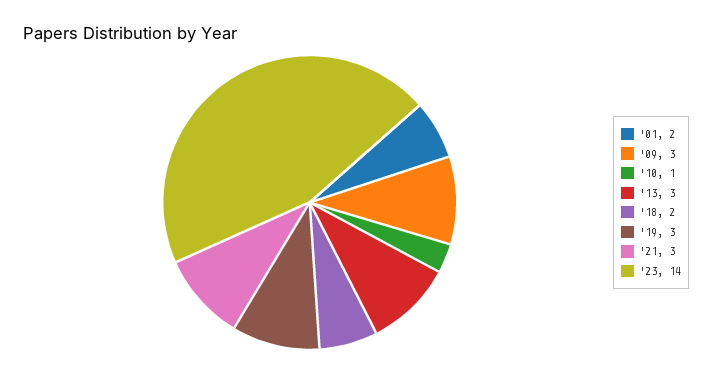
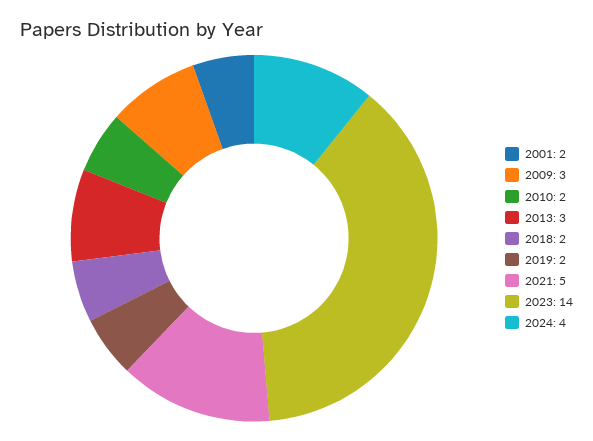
'10: 1 -> 2
'19: 3 -> 2
'21: 3 -> 5
2024: none -> 4

